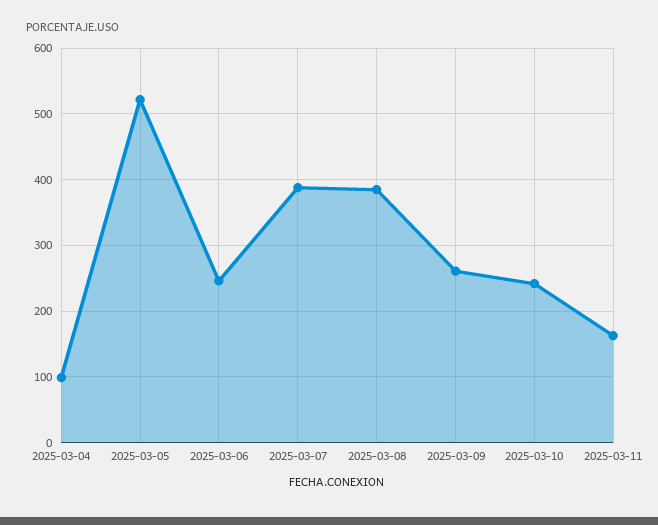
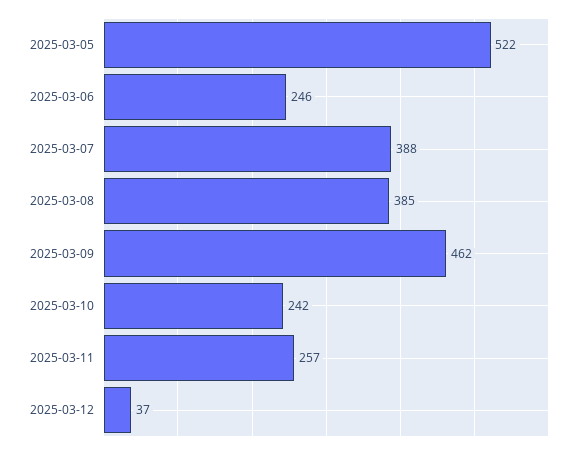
2025-03-04: 100 -> none
2025-03-09: 260 -> 462
2025-03-11: 160 -> 257
2025-03-12: none -> 37

